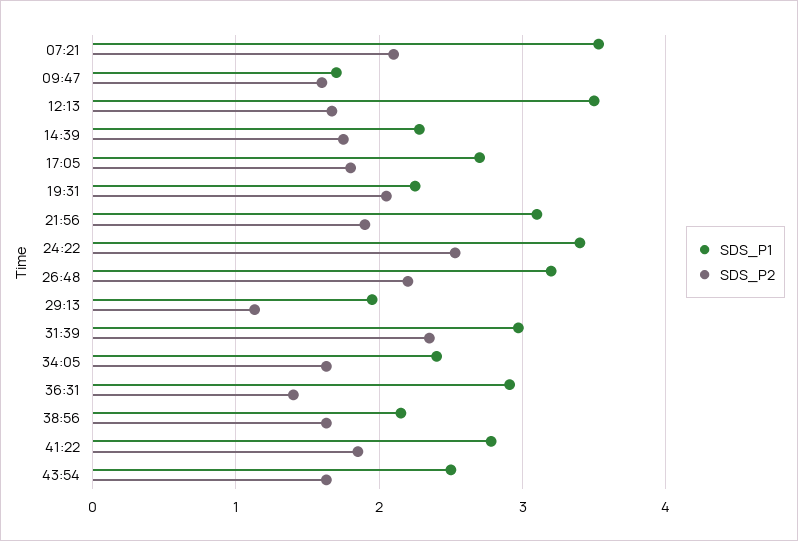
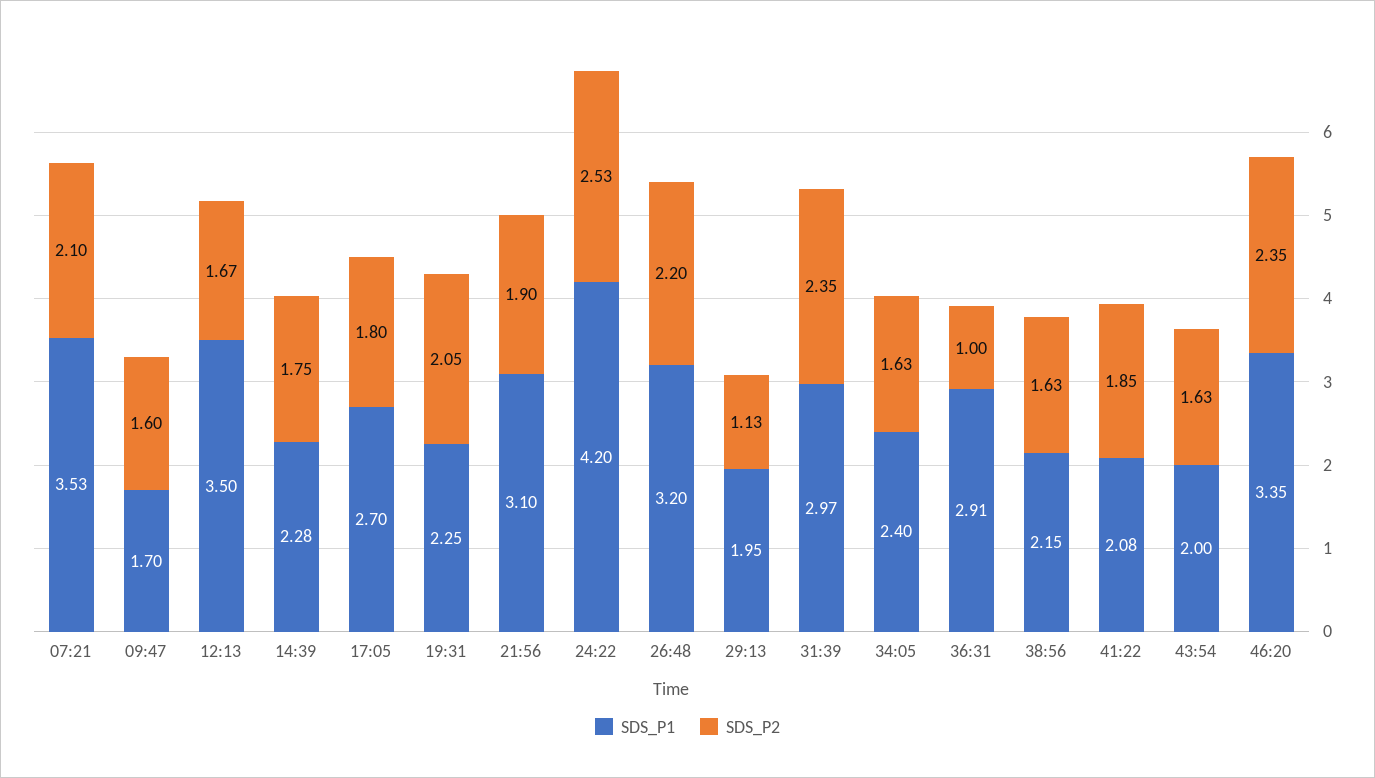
SDS_P1, 24:22: 3.4 -> 4.2
SDS_P2, 36:31: 1.4 -> 1
SDS_P1, 41:22: 2.8 -> 2.08
SDS_P1, 43:54: 2.5 -> 2
SDS_P1, 46:20: none -> 3.35
SDS_P2, 46:20: none -> 2.35

